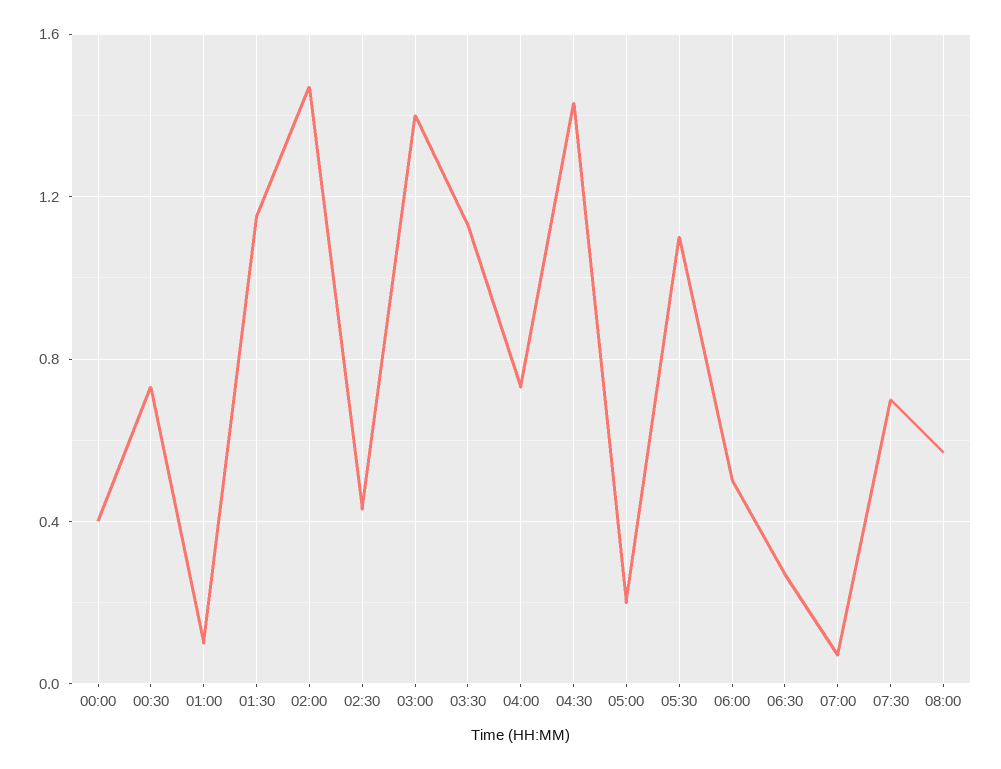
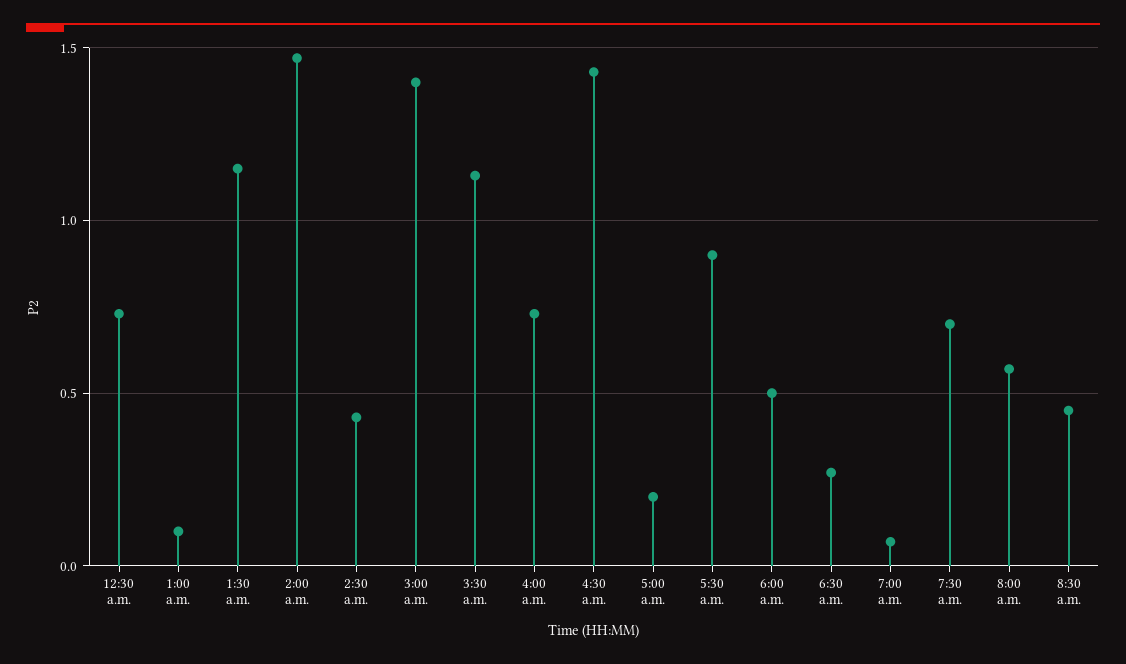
00:00: 0.4 -> none
05:30: 1.1 -> 0.9
8:30 a.m.: none -> 0.45

